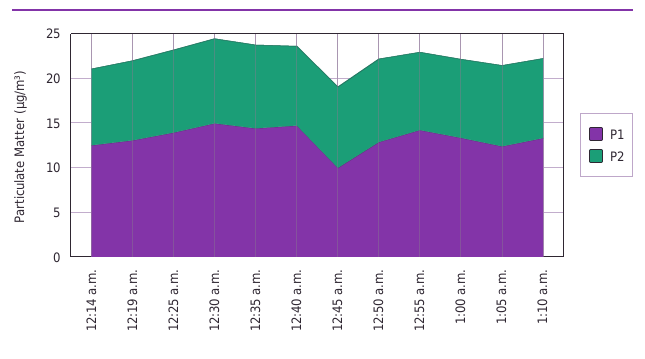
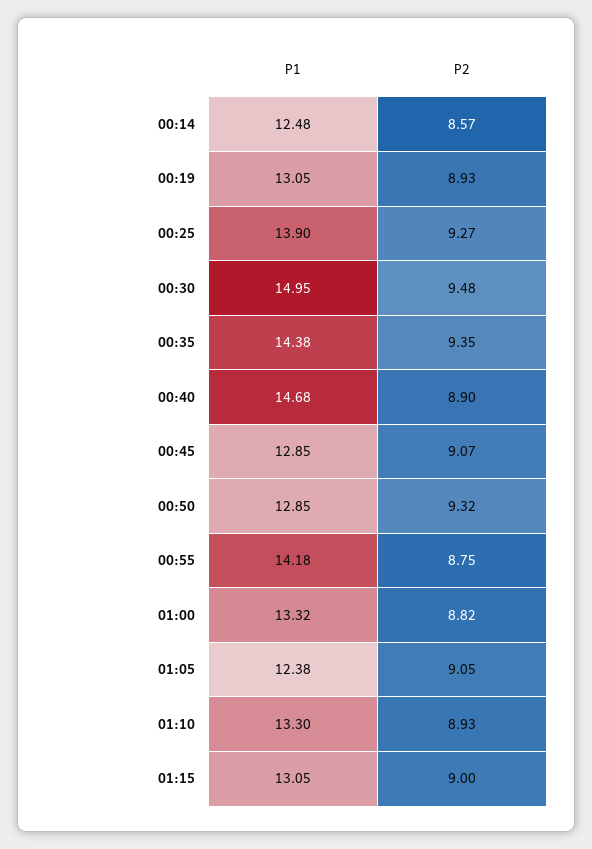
P1, 12:45 a.m.: 10 -> 12.85
P1, 01:15: none -> 13.05
P2, 01:15: none -> 9

